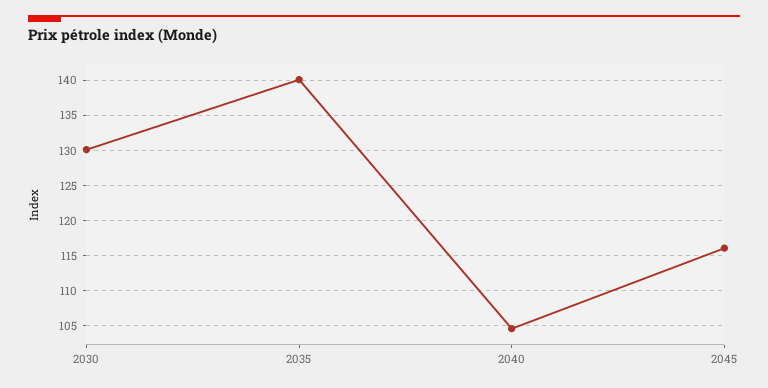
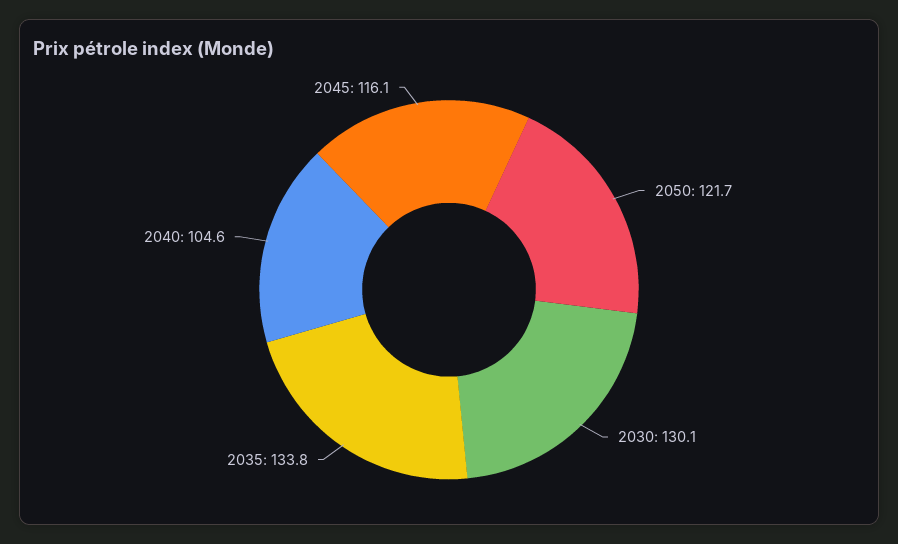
2035: 140 -> 133.8
2050: none -> 121.7

